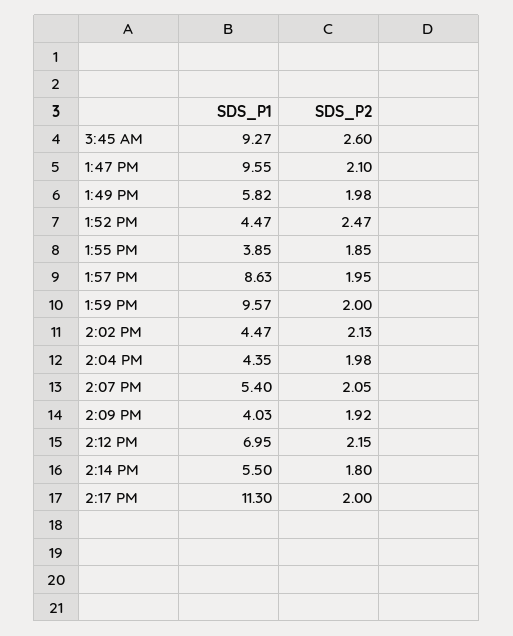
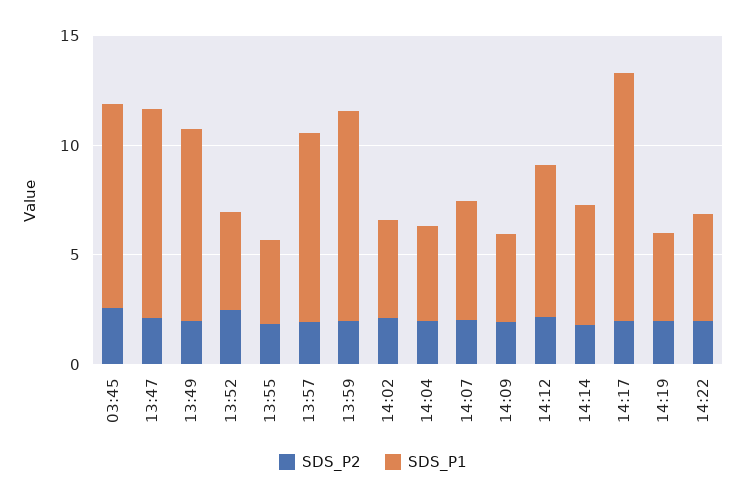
SDS_P1, 1:49 PM: 5.82 -> 9
SDS_P2, 14:19: none -> 2
SDS_P1, 14:19: none -> 4
SDS_P2, 14:22: none -> 2
SDS_P1, 14:22: none -> 5

